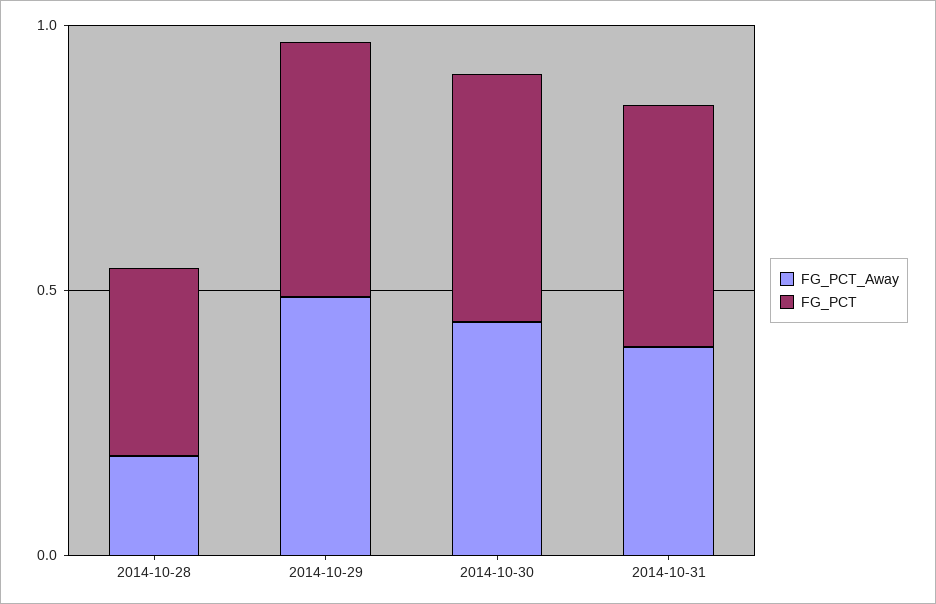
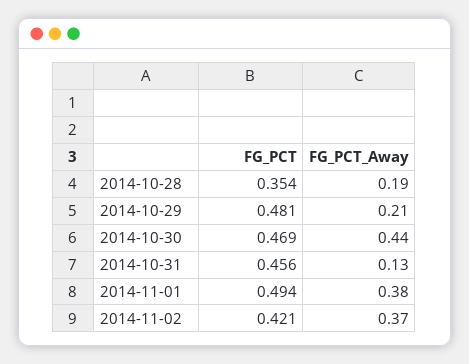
FG_PCT_Away, 2014-10-29: 0.5 -> 0.21
FG_PCT_Away, 2014-10-31: 0.4 -> 0.13
FG_PCT, 2014-11-01: none -> 0.494
FG_PCT_Away, 2014-11-01: none -> 0.38
FG_PCT, 2014-11-02: none -> 0.421
FG_PCT_Away, 2014-11-02: none -> 0.37

